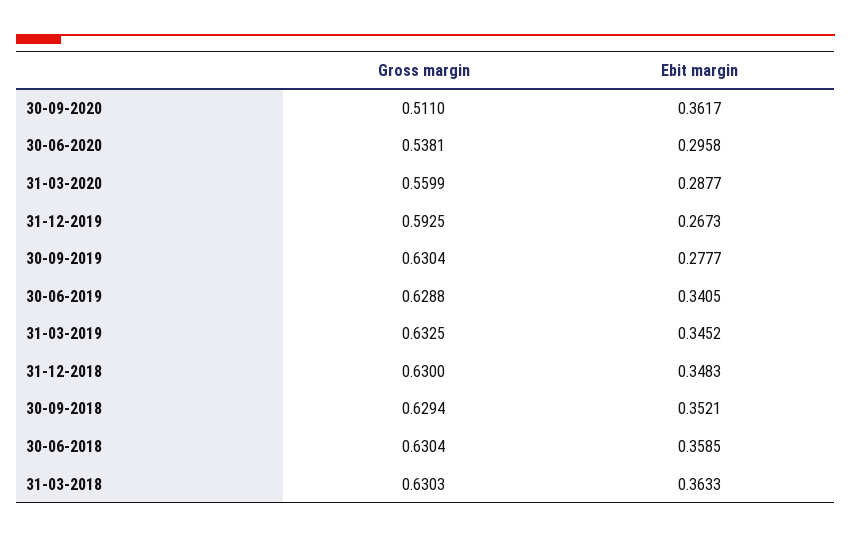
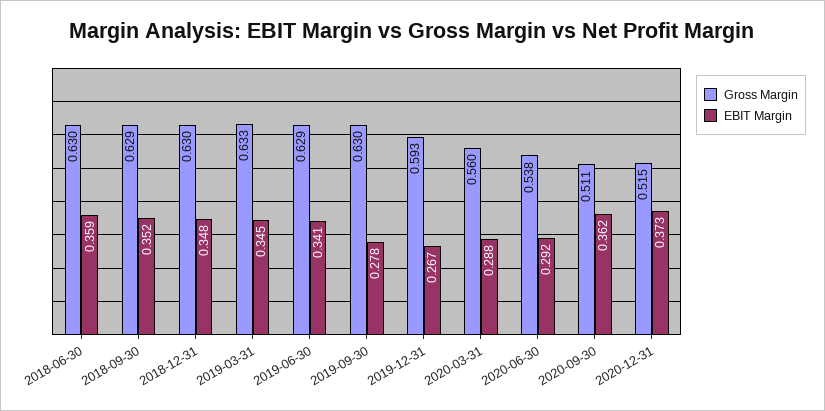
Ebit margin, 30-06-2020: 0.2958 -> 0.292
Gross margin, 31-03-2018: 0.6303 -> none
Ebit margin, 31-03-2018: 0.3633 -> none
Gross margin, 2020-12-31: none -> 0.515
Ebit margin, 2020-12-31: none -> 0.373

